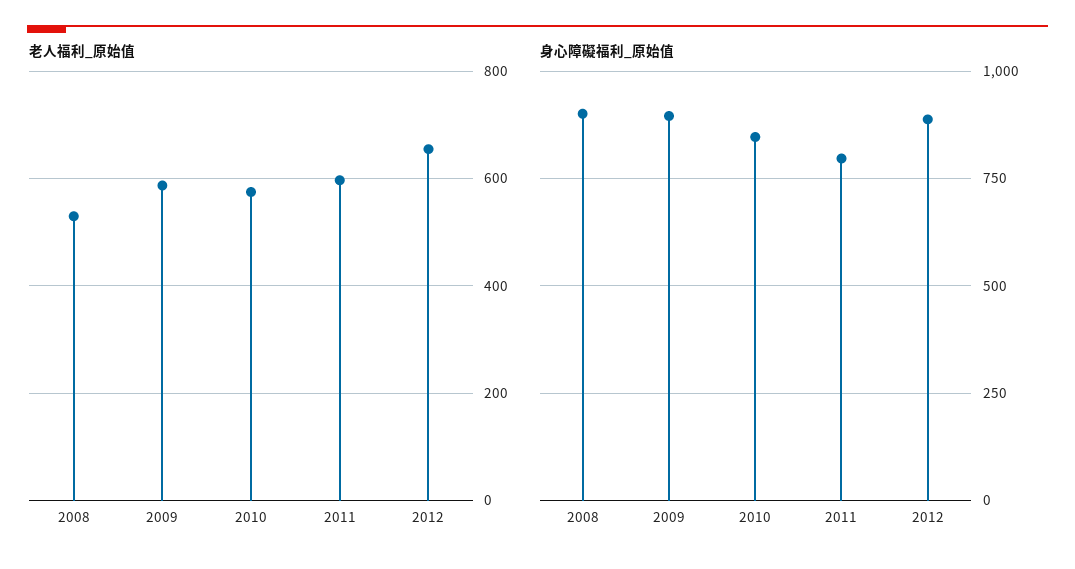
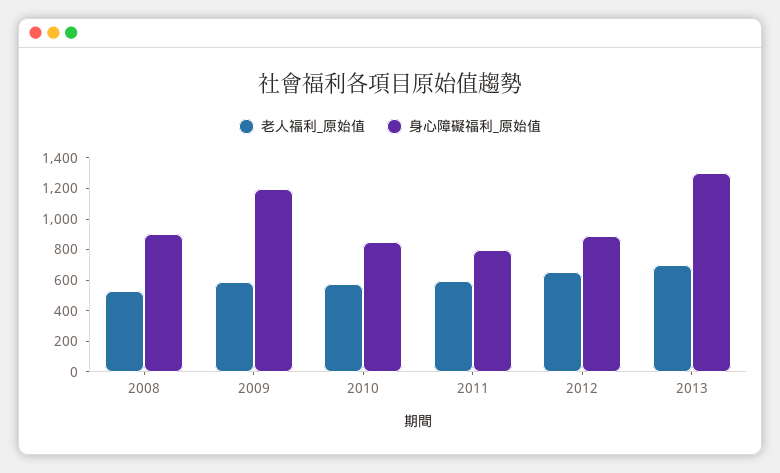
身心障礙福利_原始值, 2009: 900 -> 1200
老人福利_原始值, 2013: none -> 700
身心障礙福利_原始值, 2013: none -> 1300

